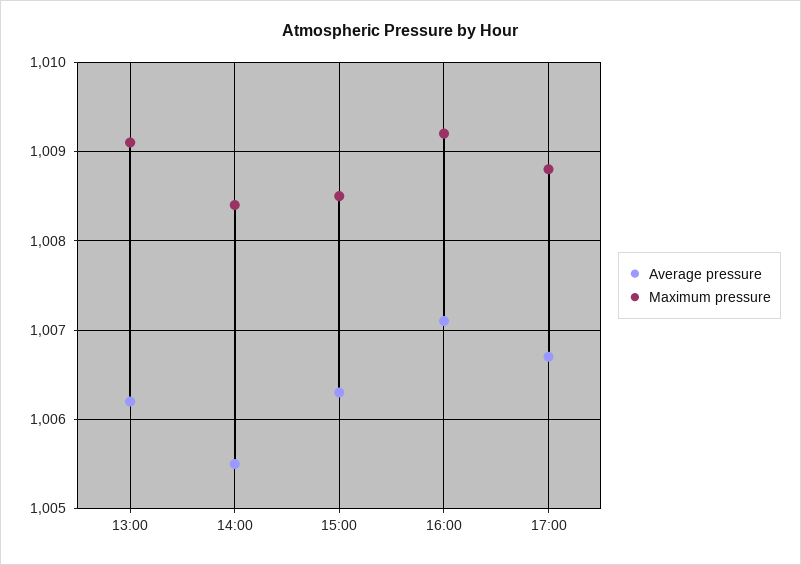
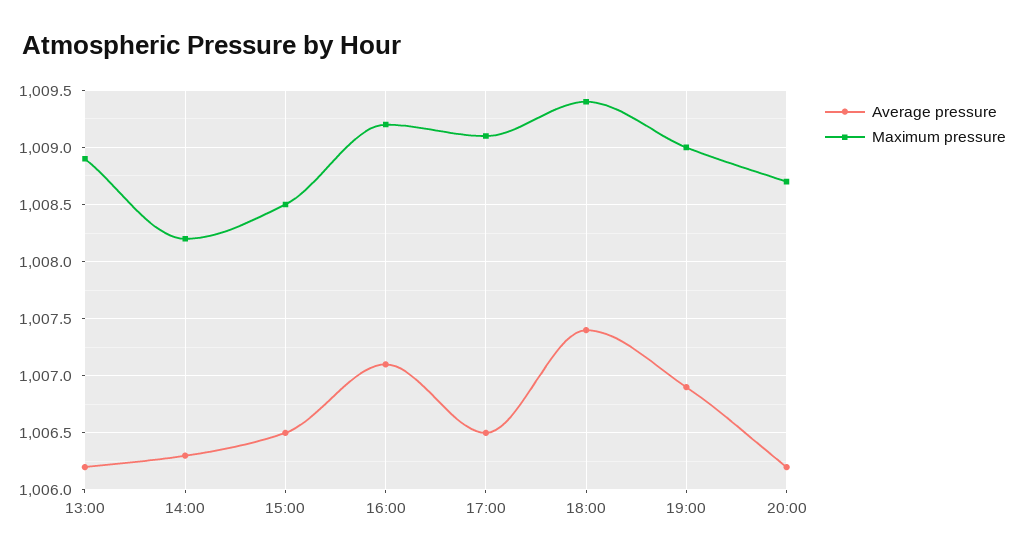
Maximum pressure, 13:00: 1009.1 -> 1008.9
Average pressure, 14:00: 1005.5 -> 1006.3
Maximum pressure, 14:00: 1008.4 -> 1008.2
Average pressure, 15:00: 1006.3 -> 1006.5
Average pressure, 17:00: 1006.7 -> 1006.5
Maximum pressure, 17:00: 1008.8 -> 1009.1
Average pressure, 18:00: none -> 1007.4
Maximum pressure, 18:00: none -> 1009.4
Average pressure, 19:00: none -> 1006.9
Maximum pressure, 19:00: none -> 1009
Average pressure, 20:00: none -> 1006.2
Maximum pressure, 20:00: none -> 1008.7

